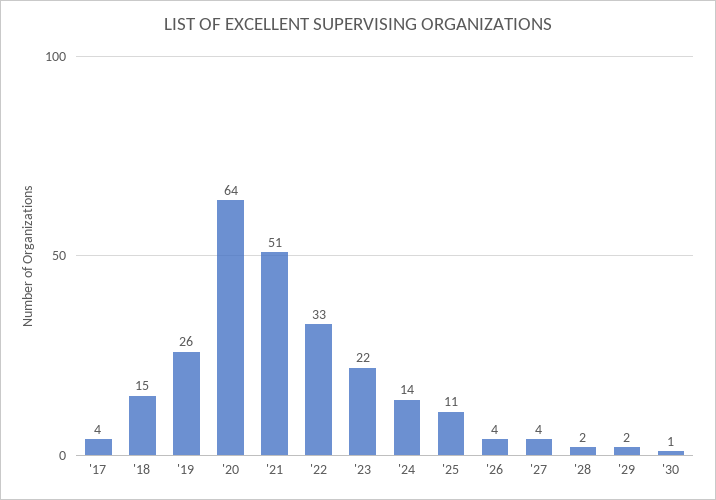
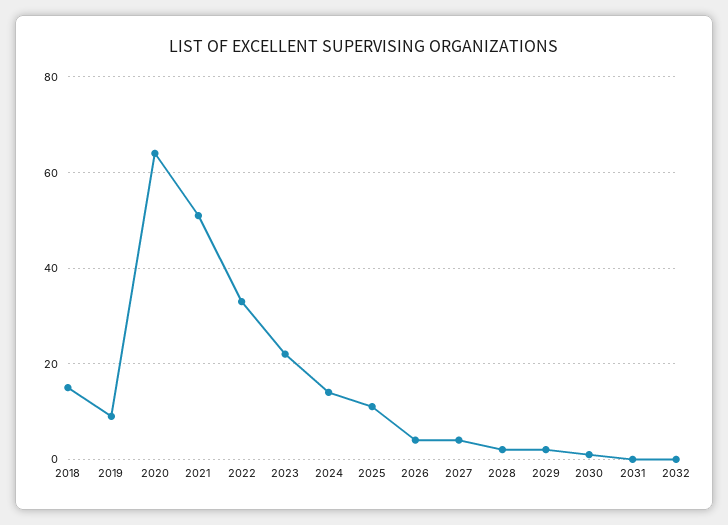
'17: 4 -> none
'19: 26 -> 10
2031: none -> 0
2032: none -> 0

